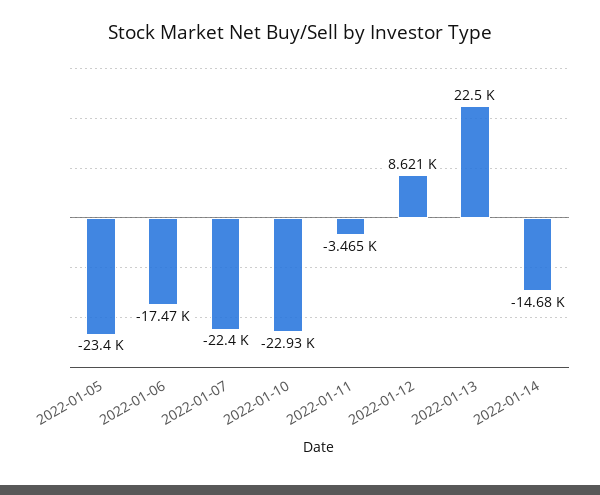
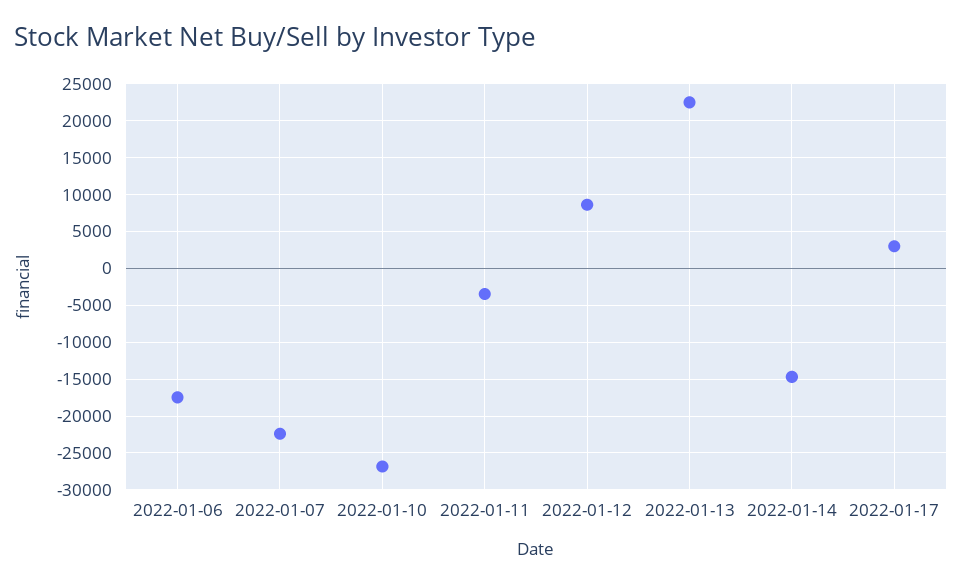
2022-01-05: -23400 -> none
2022-01-10: -22930 -> -27000
2022-01-17: none -> 3000

